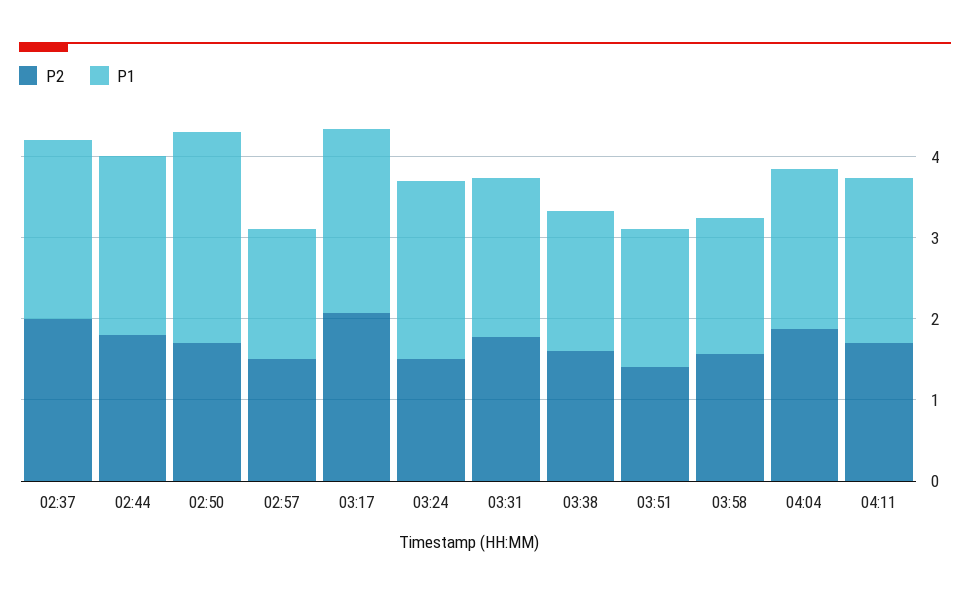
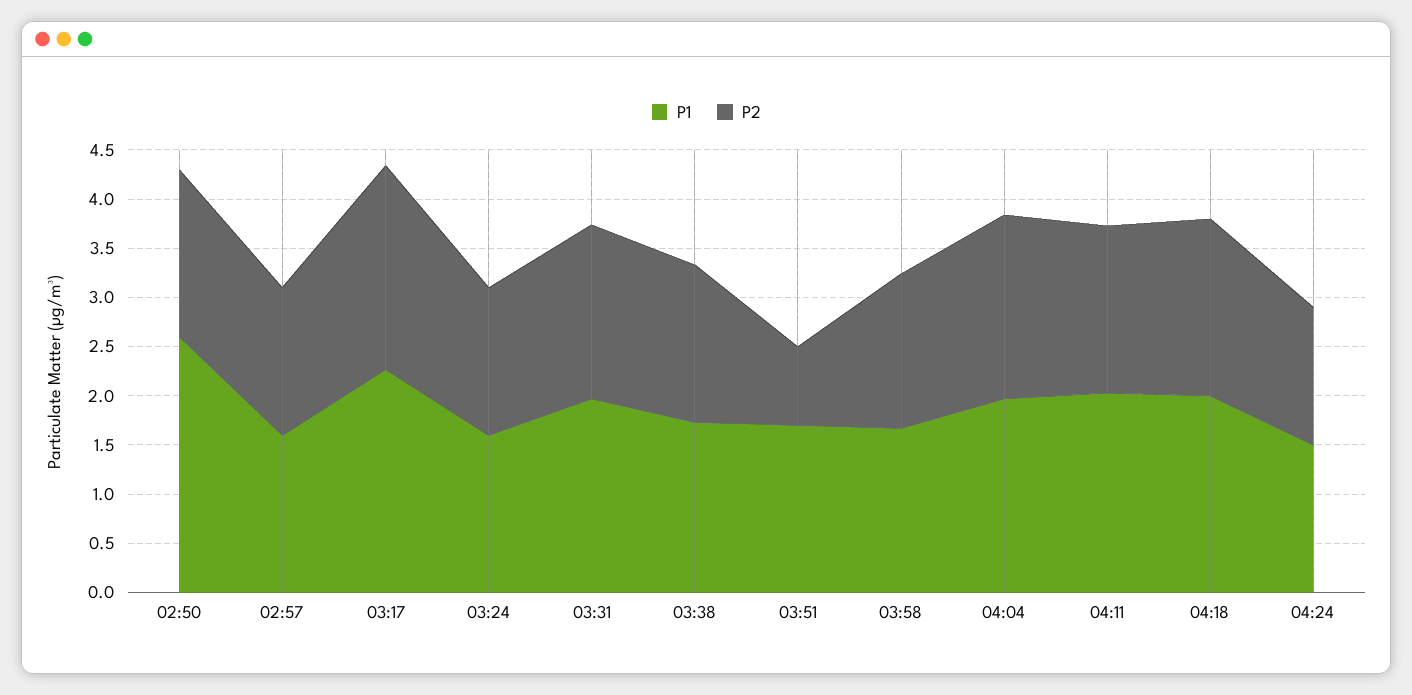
P2, 02:37: 2 -> none
P1, 02:37: 2.2 -> none
P2, 02:44: 1.8 -> none
P1, 02:44: 2.2 -> none
P1, 03:24: 2.2 -> 1.6
P2, 03:51: 1.4 -> 0.8
P1, 04:18: none -> 2
P2, 04:18: none -> 1.8
P1, 04:24: none -> 1.5
P2, 04:24: none -> 1.4

